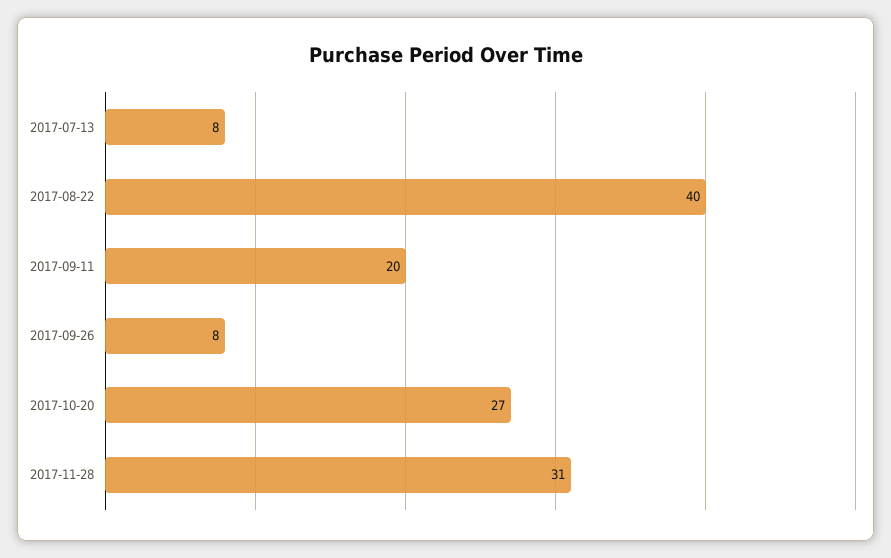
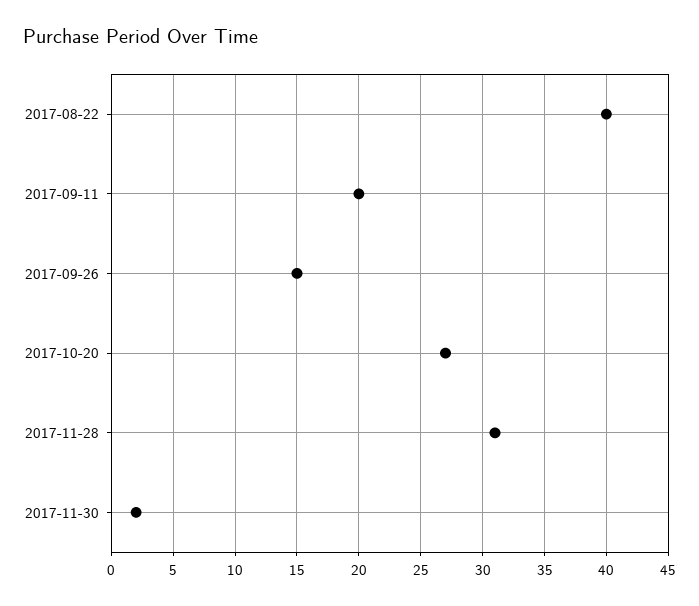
2017-07-13: 8 -> none
2017-09-26: 8 -> 15
2017-11-30: none -> 2

